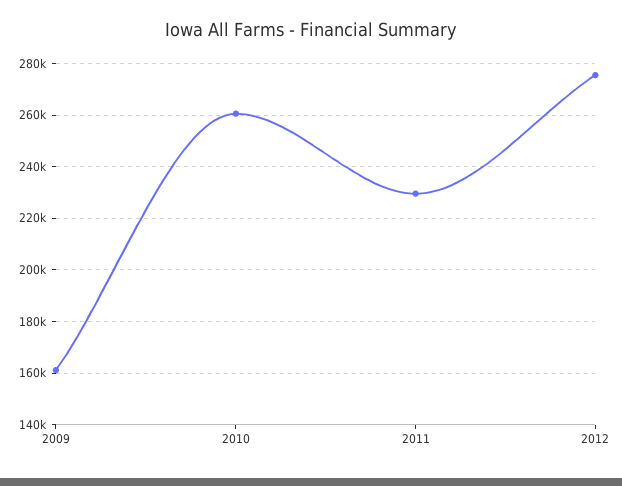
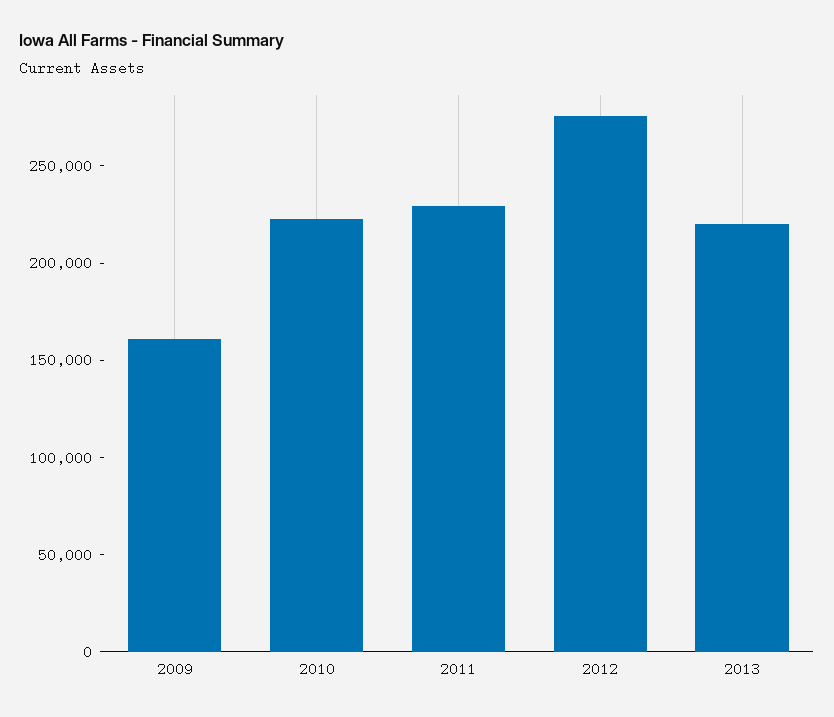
2010: 260000 -> 220000
2013: none -> 220000

